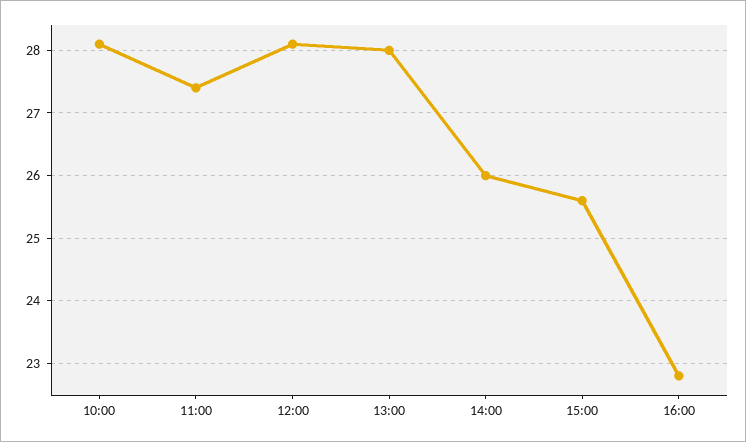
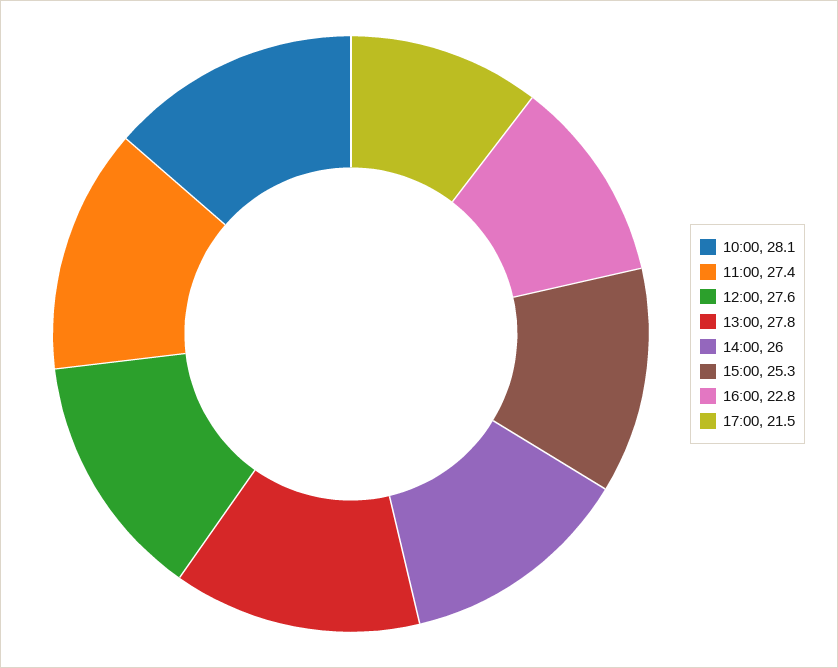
12:00: 28.1 -> 27.6
13:00: 28 -> 27.8
15:00: 25.6 -> 25.3
17:00: none -> 21.5

